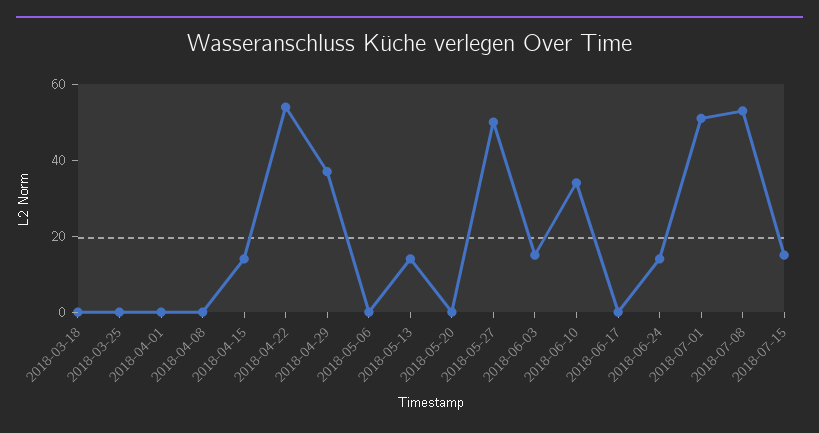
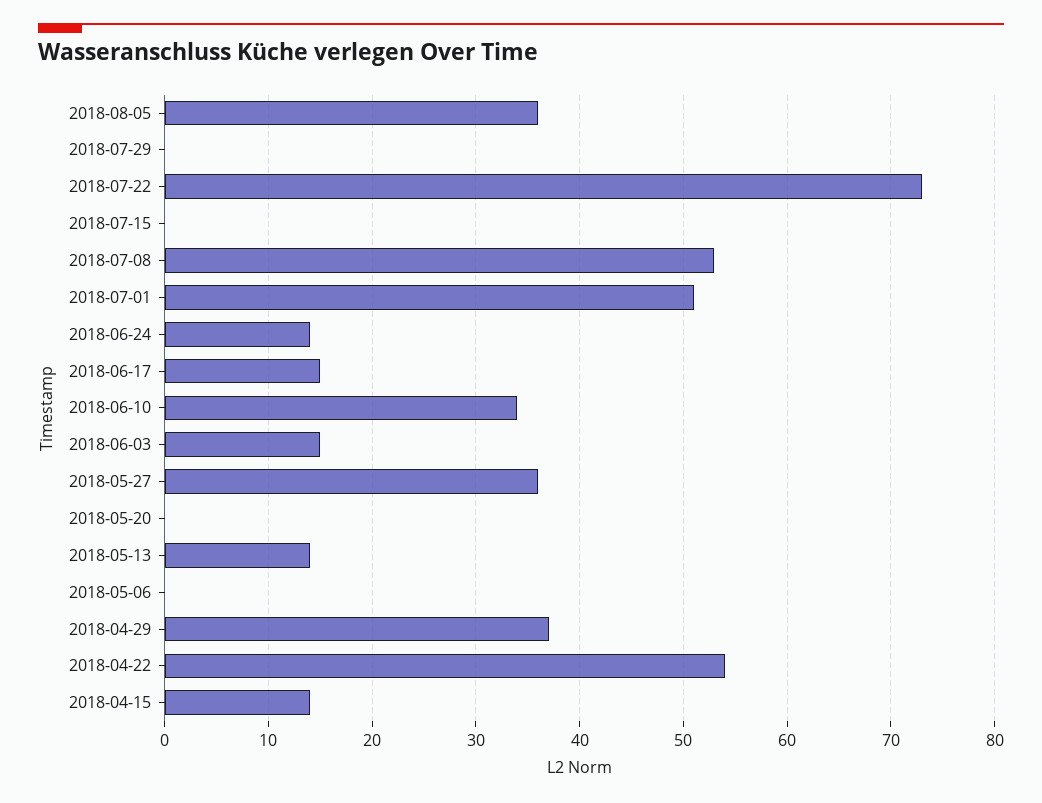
2018-03-18: 0 -> none
2018-03-25: 0 -> none
2018-04-01: 0 -> none
2018-04-08: 0 -> none
2018-05-27: 50 -> 36
2018-06-17: 0 -> 15
2018-07-15: 15 -> 0
2018-08-05: none -> 36
2018-07-29: none -> 0
2018-07-22: none -> 73

